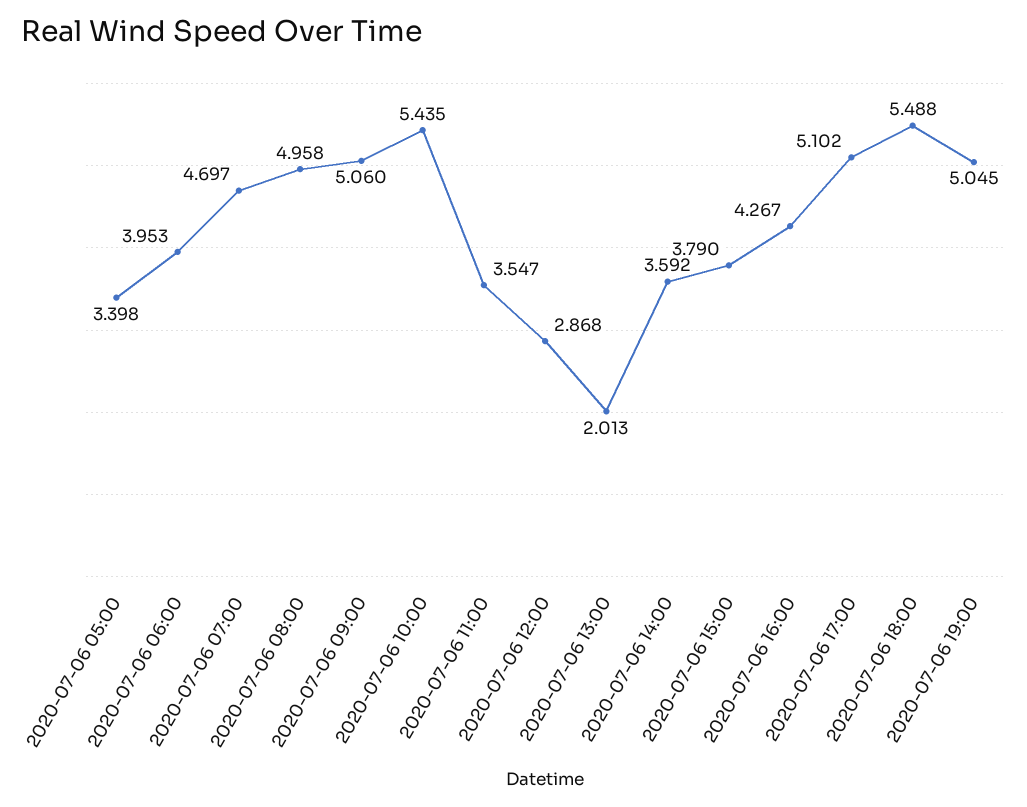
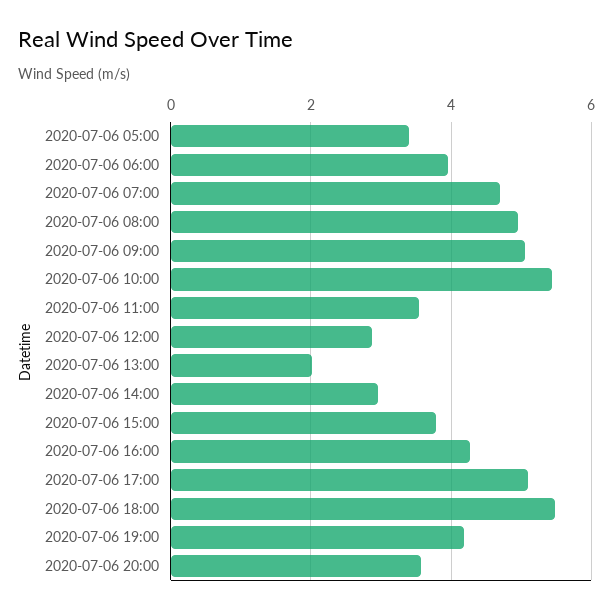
2020-07-06 14:00: 3.592 -> 3
2020-07-06 19:00: 5.045 -> 4.2
2020-07-06 20:00: none -> 3.6

